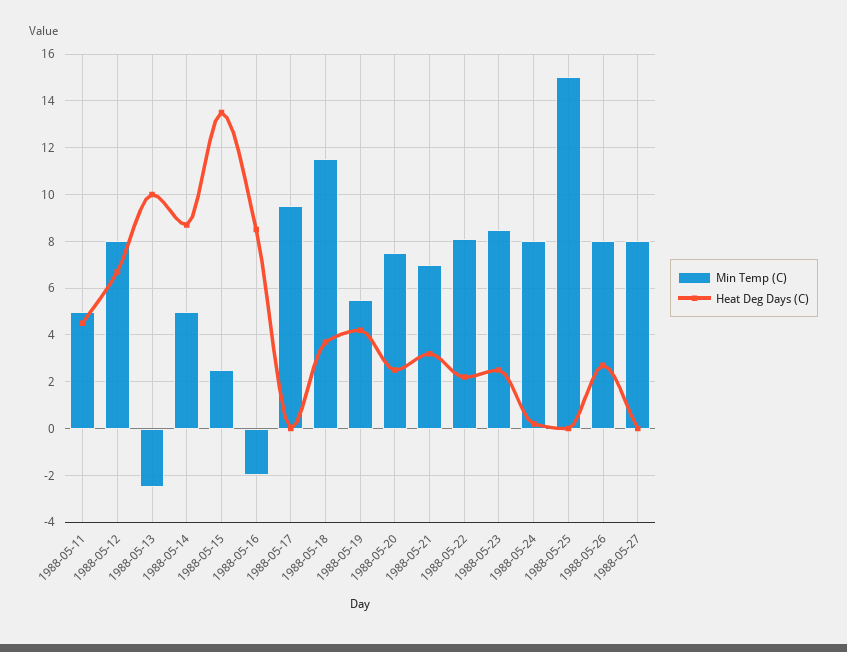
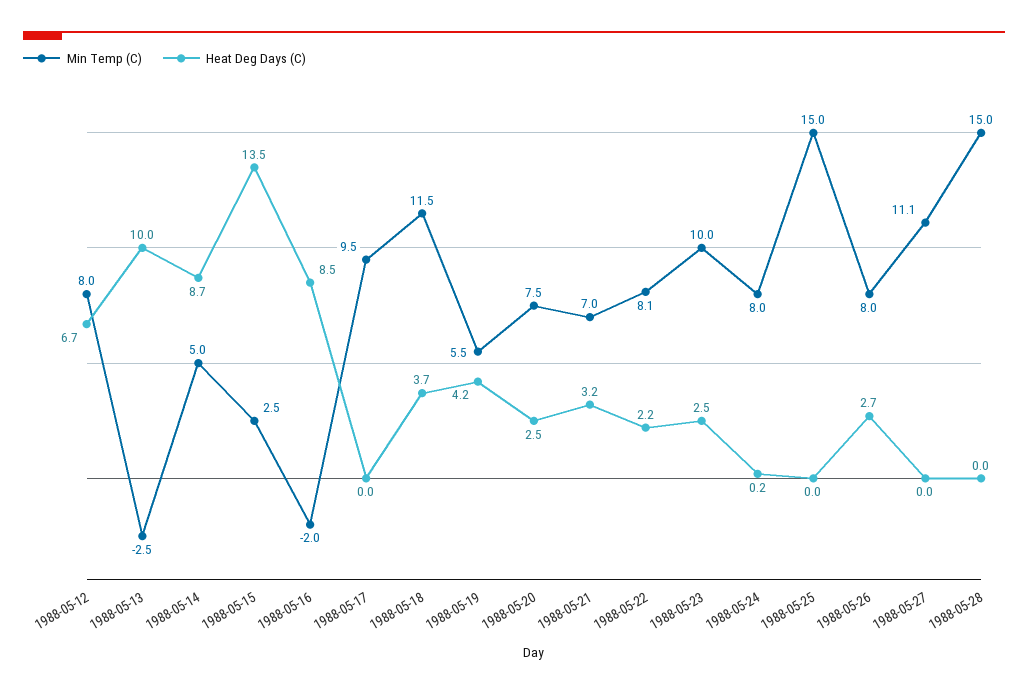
Min Temp (C), 1988-05-11: 5 -> none
Heat Deg Days (C), 1988-05-11: 4.5 -> none
Min Temp (C), 1988-05-23: 8.5 -> 10
Min Temp (C), 1988-05-27: 8 -> 11.1
Min Temp (C), 1988-05-28: none -> 15
Heat Deg Days (C), 1988-05-28: none -> 0

